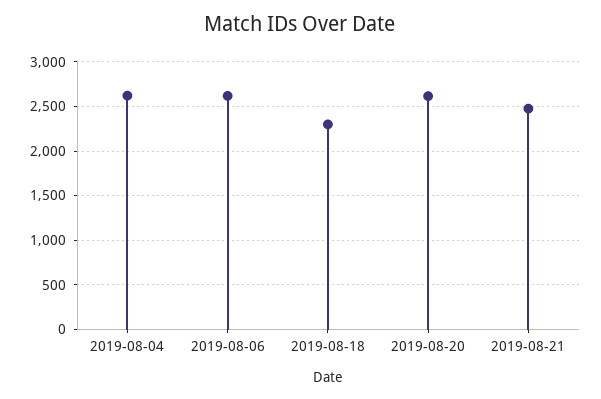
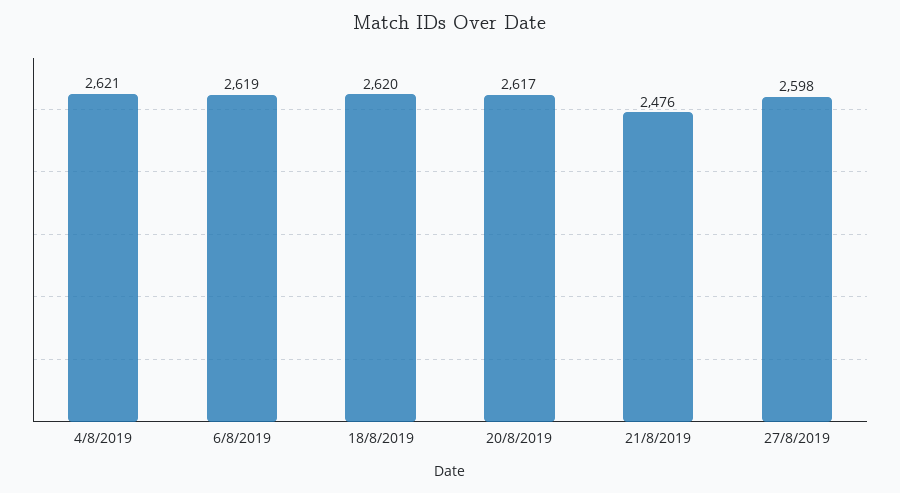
2019-08-18: 2300 -> 2620
27/8/2019: none -> 2598

